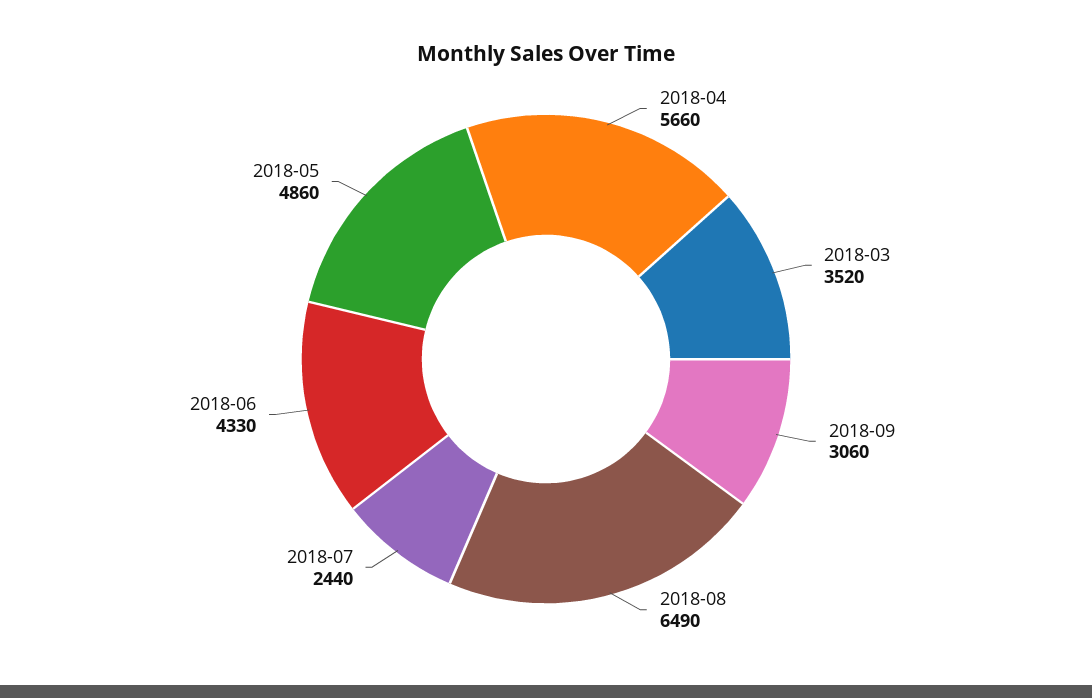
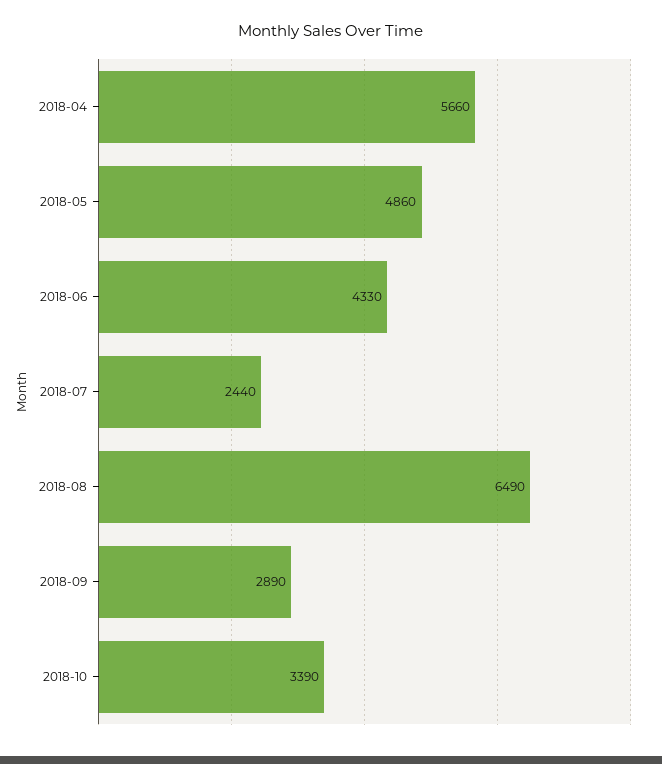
2018-03: 3520 -> none
2018-09: 3060 -> 2890
2018-10: none -> 3390

